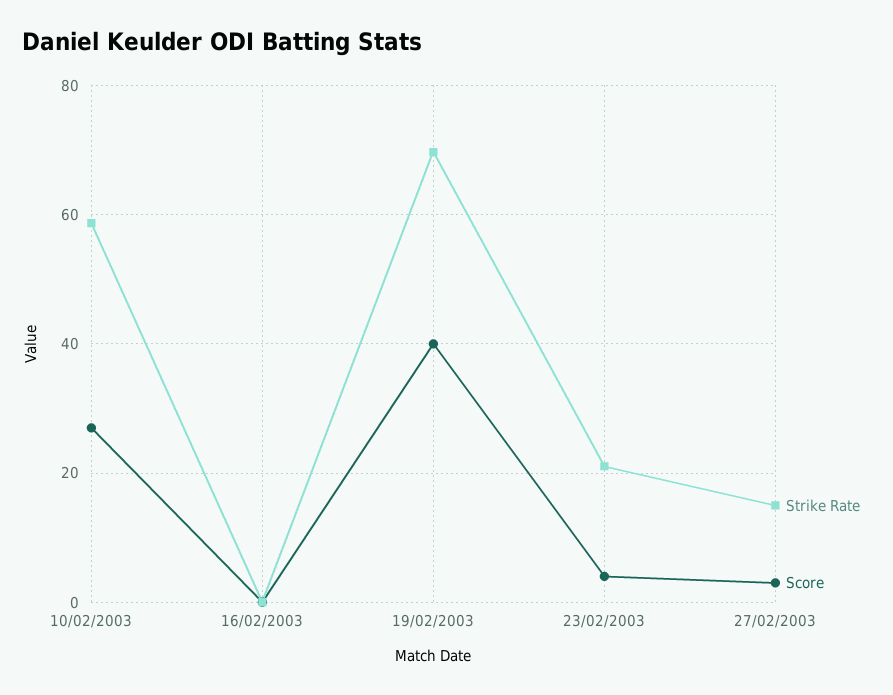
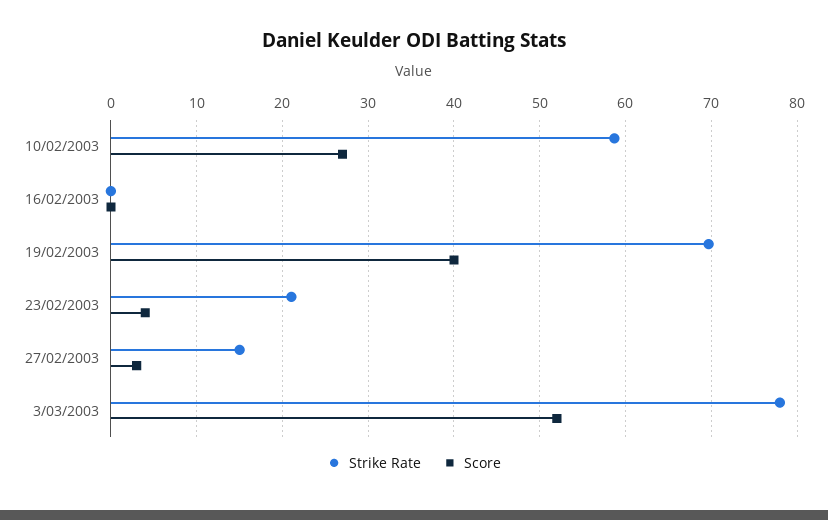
Strike Rate, 3/03/2003: none -> 78
Score, 3/03/2003: none -> 52

